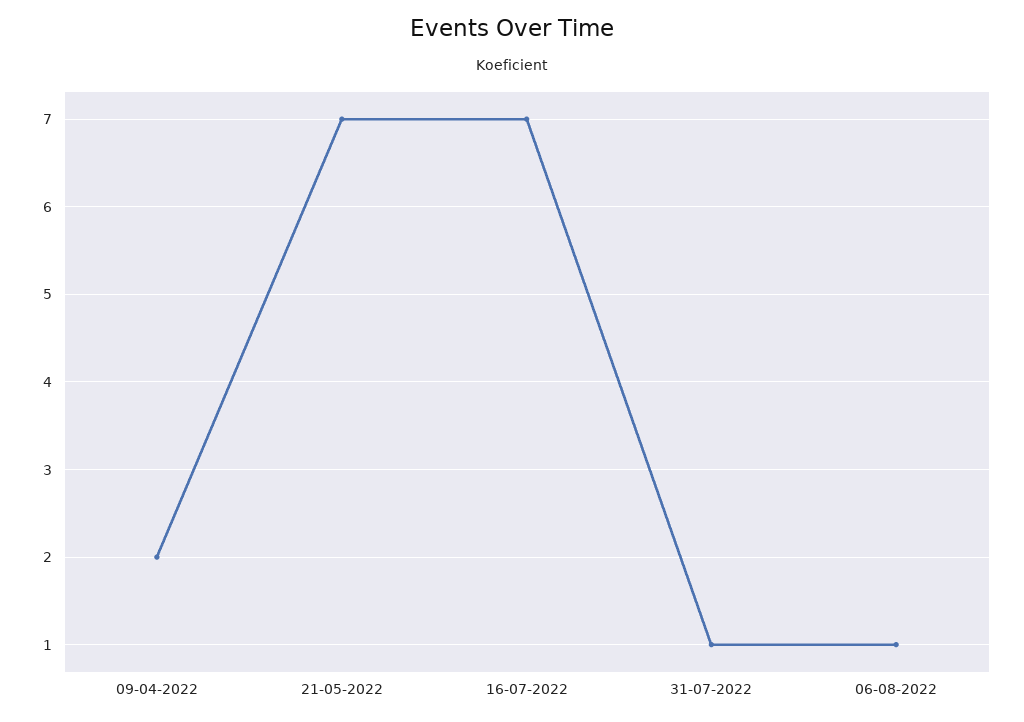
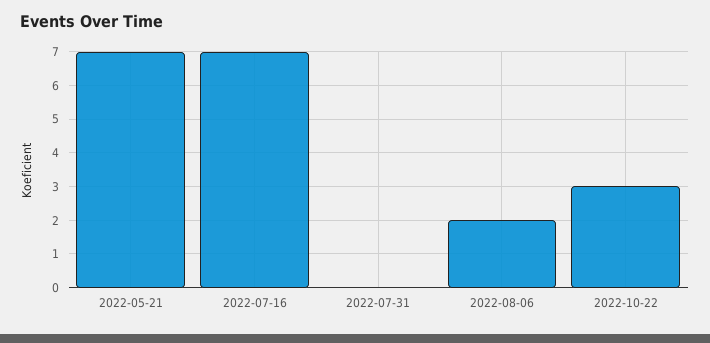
09-04-2022: 2 -> none
31-07-2022: 1 -> 0
06-08-2022: 1 -> 2
2022-10-22: none -> 3

